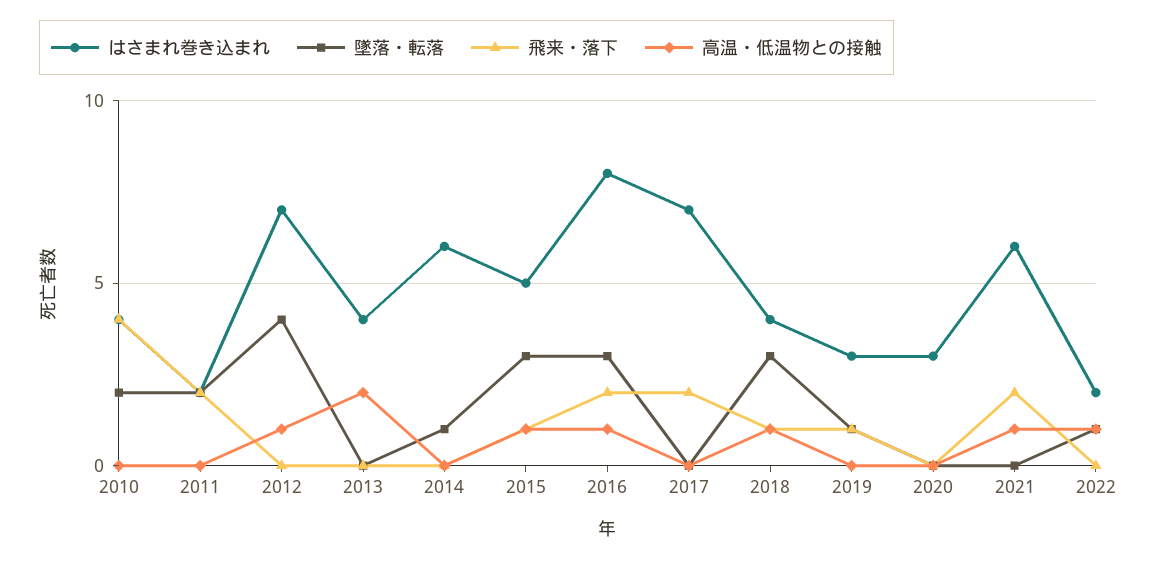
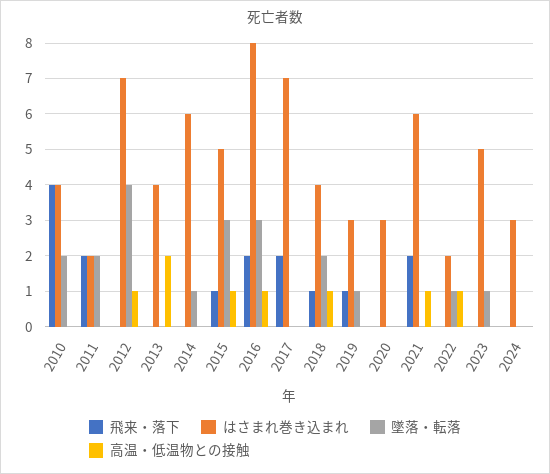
墜落・転落, 2018: 3 -> 2
飛来・落下, 2023: none -> 0
はさまれ巻き込まれ, 2023: none -> 5
墜落・転落, 2023: none -> 1
高温・低温物との接触, 2023: none -> 0
飛来・落下, 2024: none -> 0
はさまれ巻き込まれ, 2024: none -> 3
墜落・転落, 2024: none -> 0
高温・低温物との接触, 2024: none -> 0

